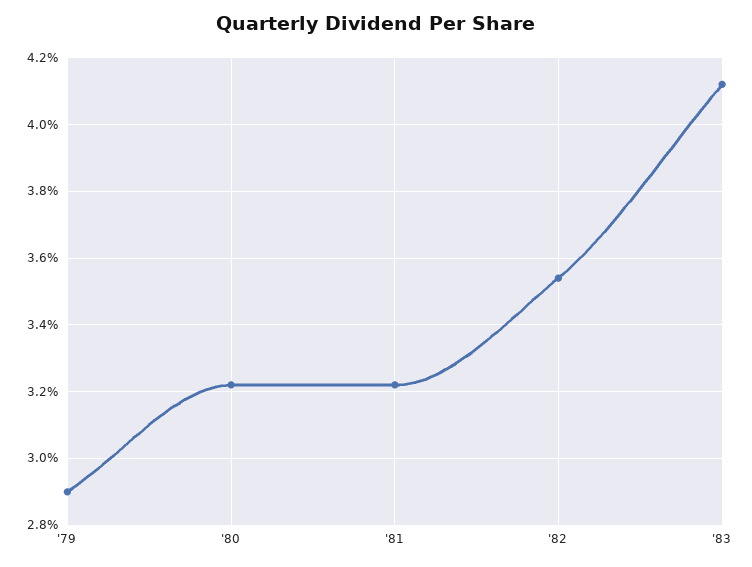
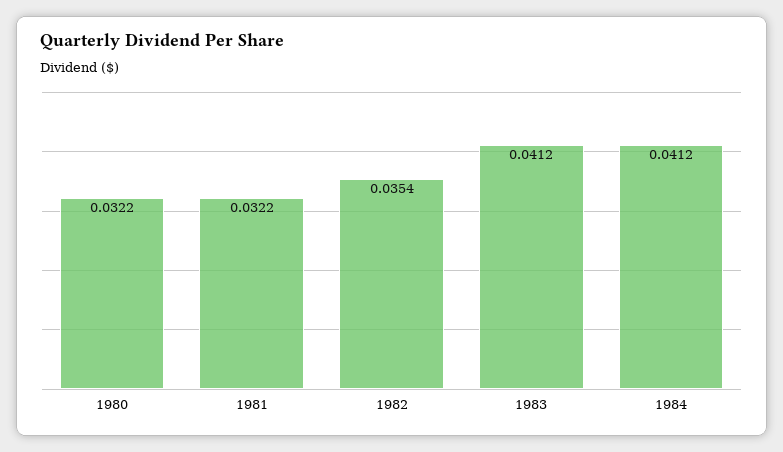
'79: 0.029 -> none
1984: none -> 0.0412

